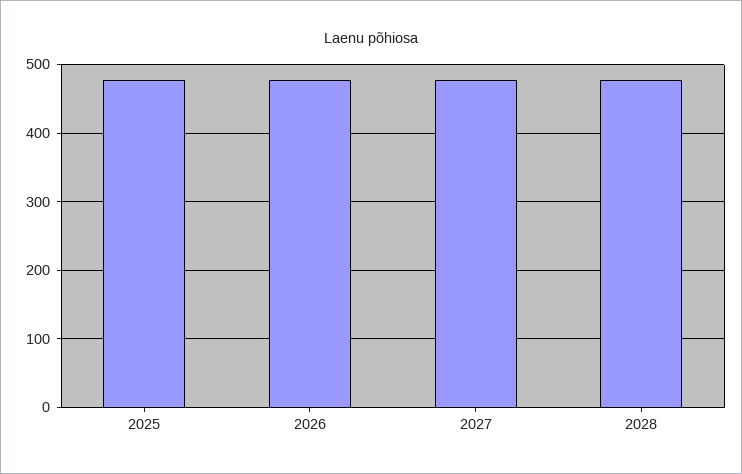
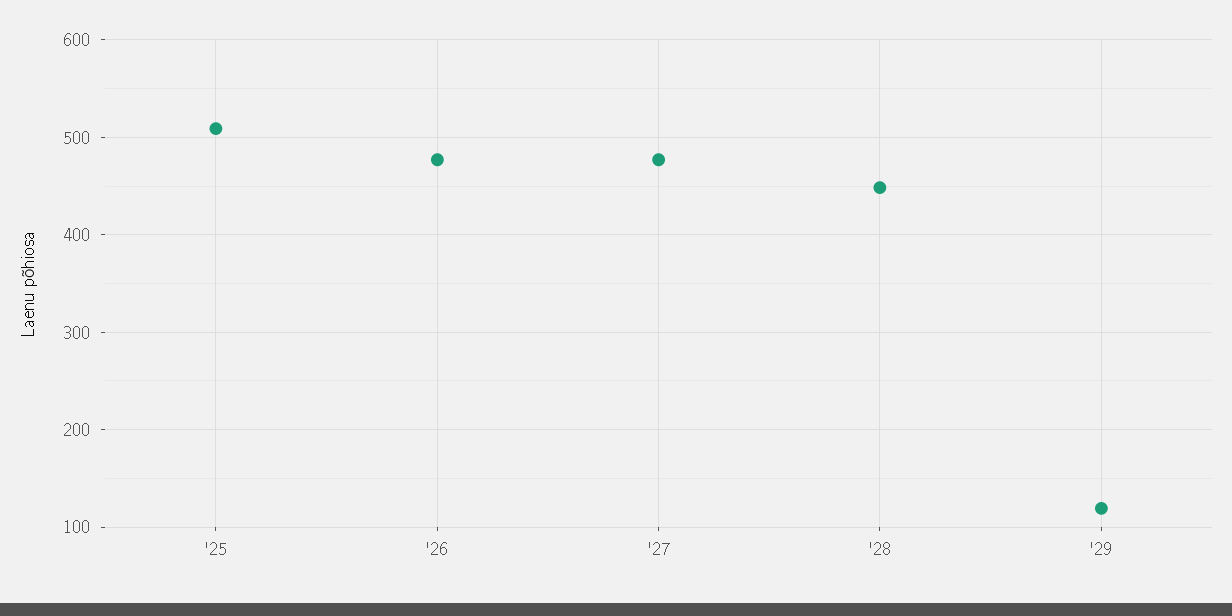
2025: 480 -> 510
2028: 480 -> 450
'29: none -> 120

